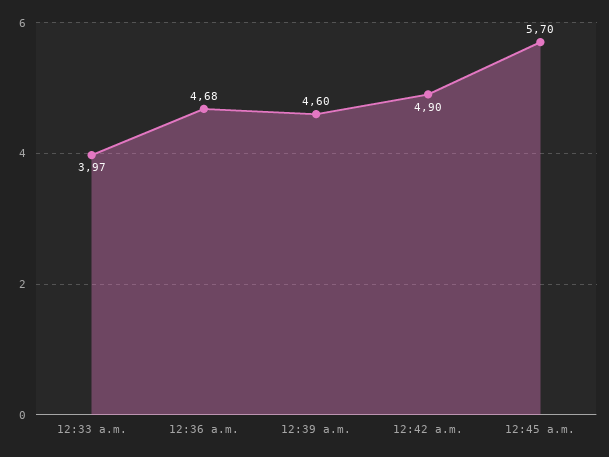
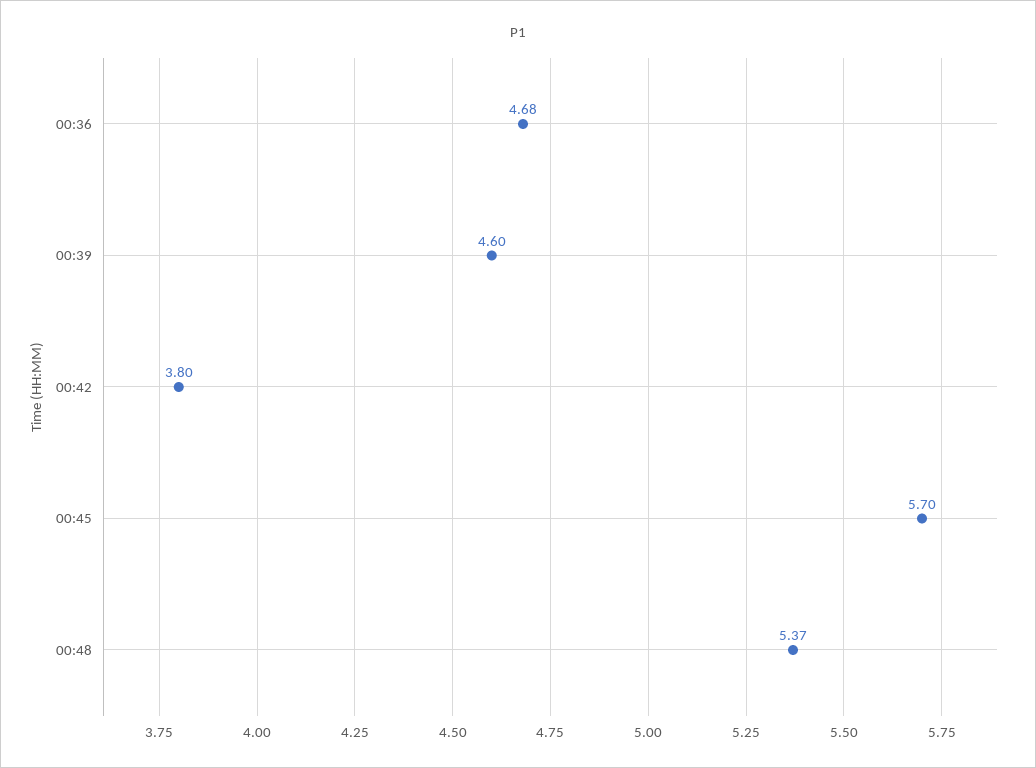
12:33 a.m.: 3.97 -> none
12:42 a.m.: 4.9 -> 3.8
00:48: none -> 5.37

